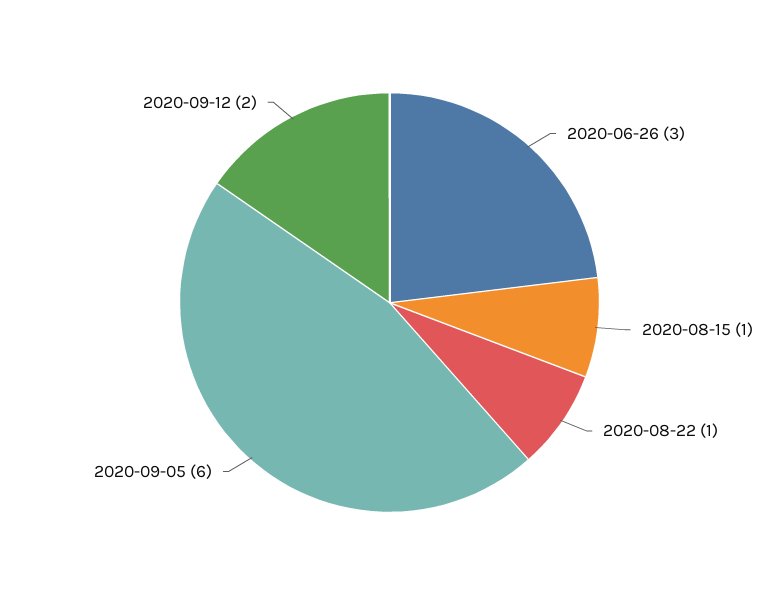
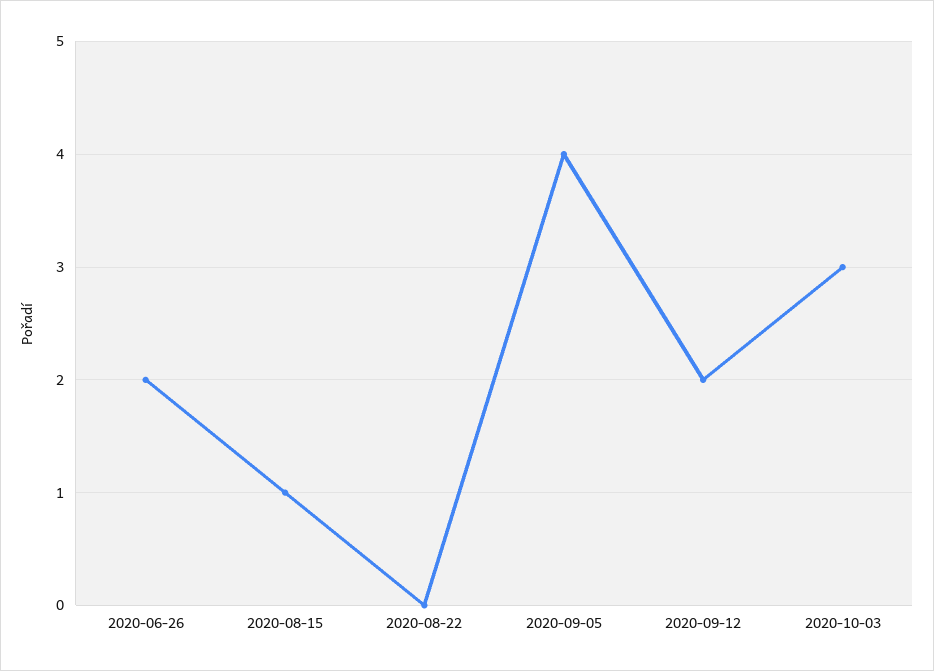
2020-06-26: 3 -> 2
2020-08-22: 1 -> 0
2020-09-05: 6 -> 4
2020-10-03: none -> 3

